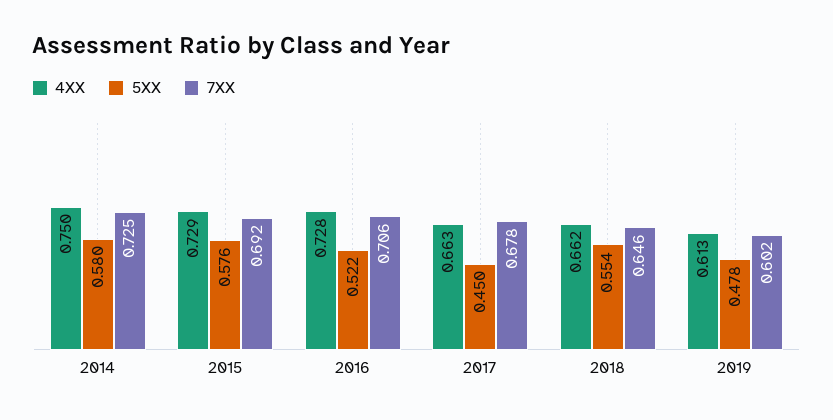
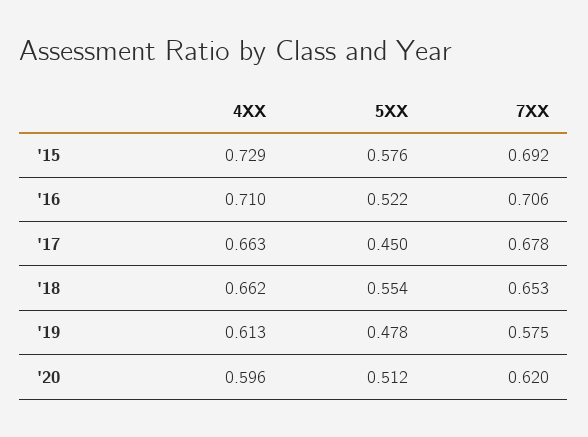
4XX, 2014: 0.75 -> none
5XX, 2014: 0.58 -> none
7XX, 2014: 0.725 -> none
4XX, 2016: 0.728 -> 0.71
7XX, 2018: 0.646 -> 0.653
7XX, 2019: 0.602 -> 0.575
4XX, '20: none -> 0.596
5XX, '20: none -> 0.512
7XX, '20: none -> 0.62

